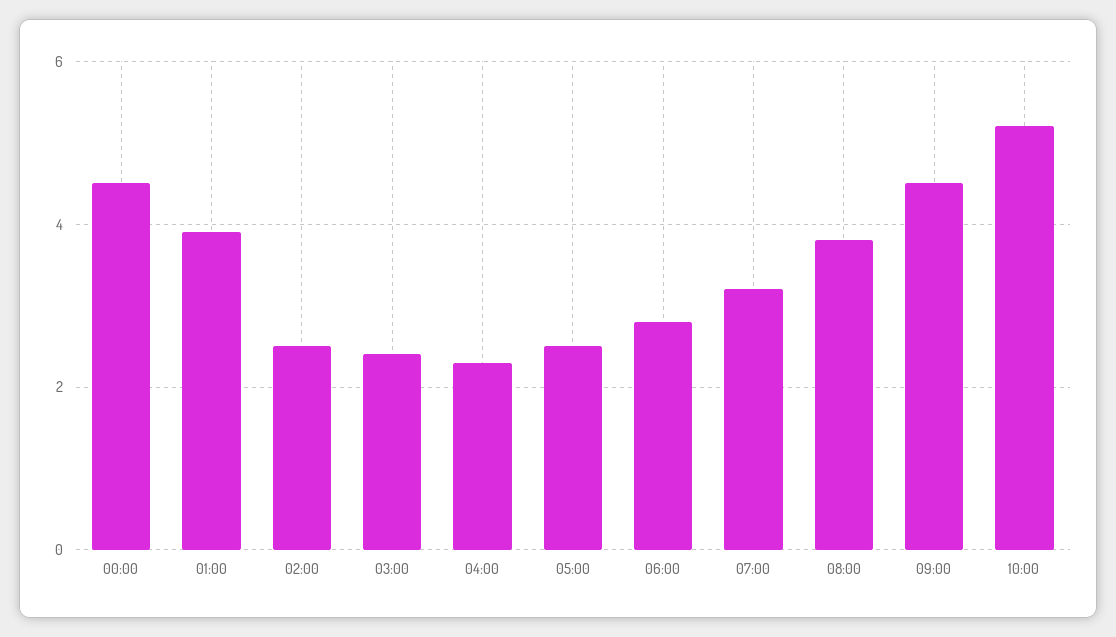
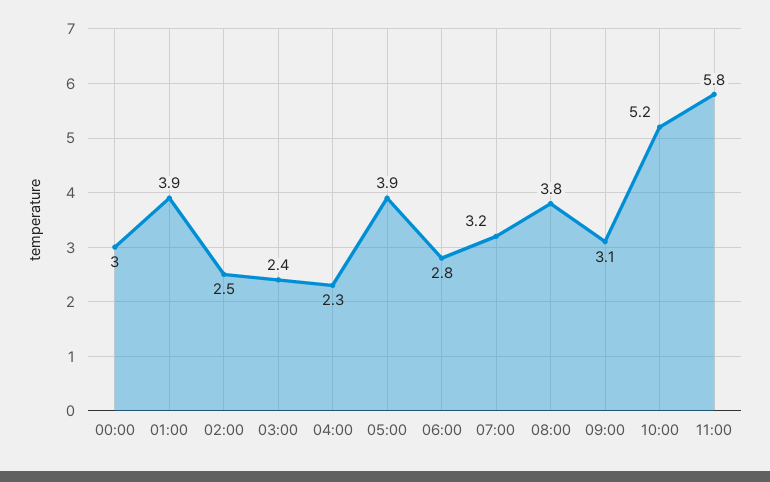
00:00: 4.5 -> 3
05:00: 2.5 -> 3.9
09:00: 4.5 -> 3.1
11:00: none -> 5.8

